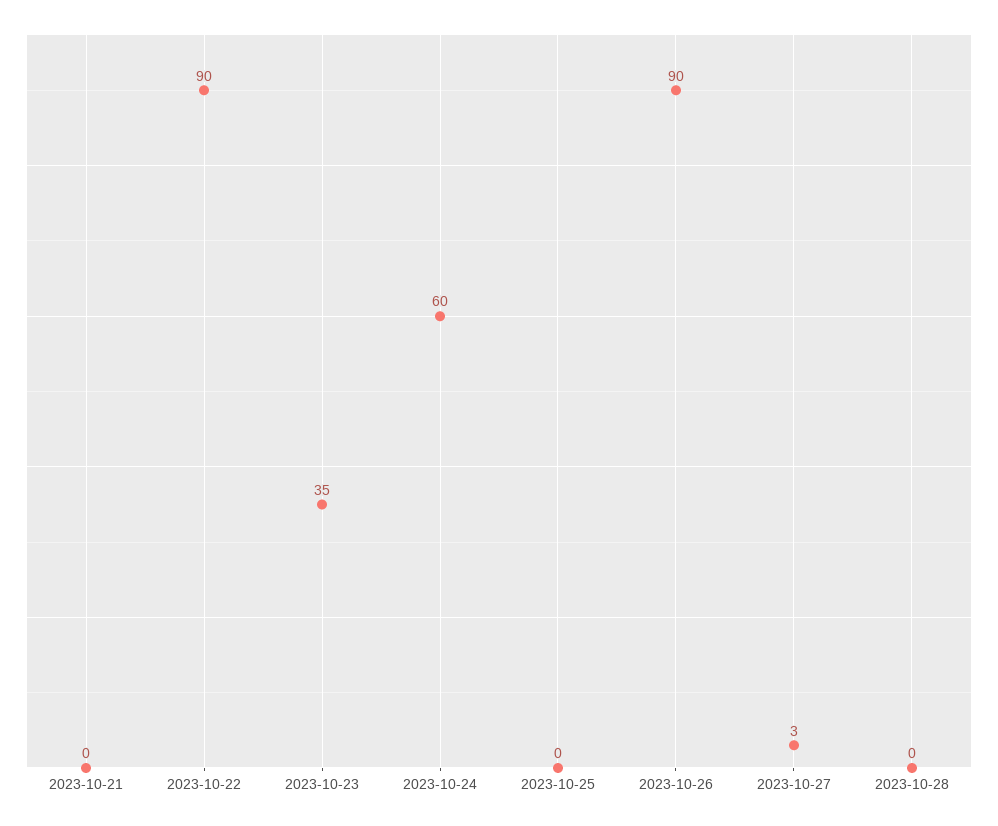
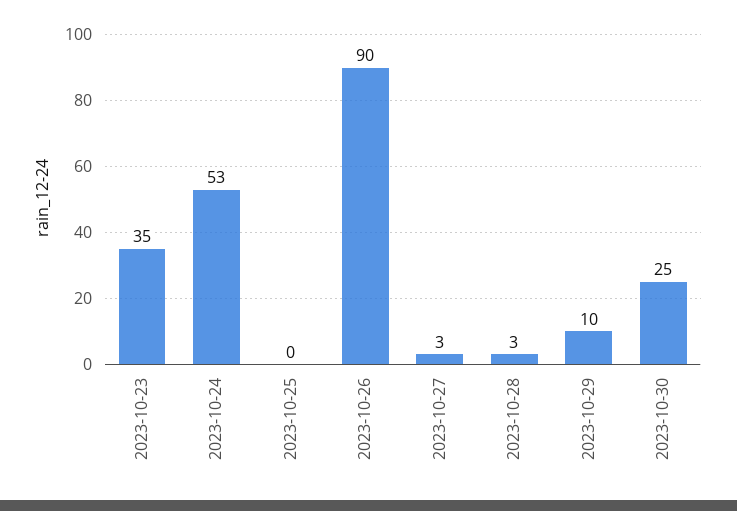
2023-10-21: 0 -> none
2023-10-22: 90 -> none
2023-10-24: 60 -> 53
2023-10-28: 0 -> 3
2023-10-29: none -> 10
2023-10-30: none -> 25

